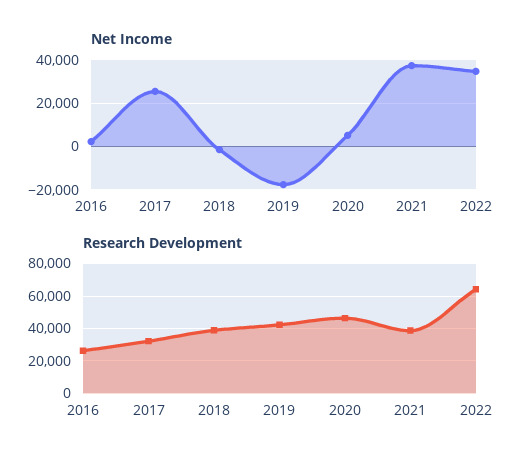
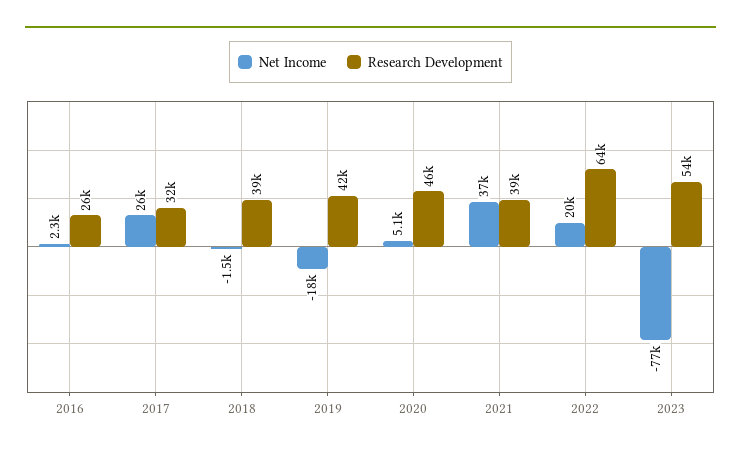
Net Income, 2022: 35000 -> 20000
Net Income, 2023: none -> -77000
Research Development, 2023: none -> 54000

